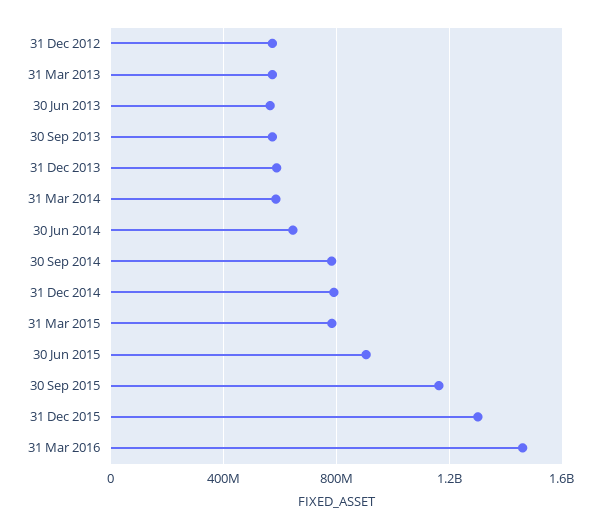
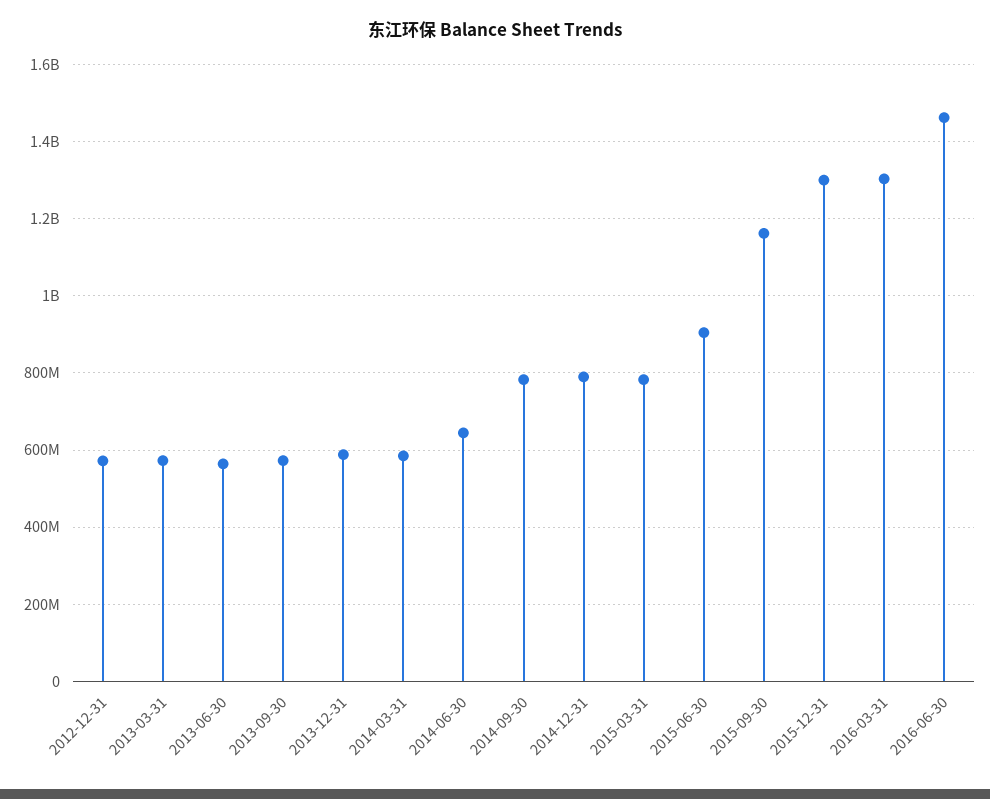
31 Mar 2016: 1450000000 -> 1300000000
2016-06-30: none -> 1460000000

